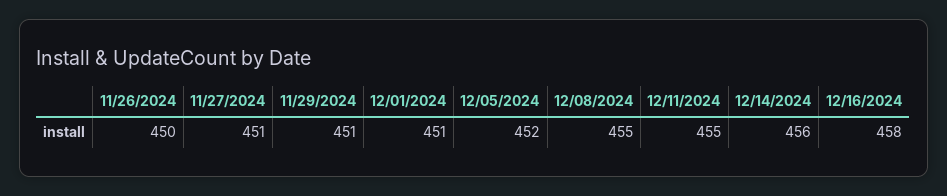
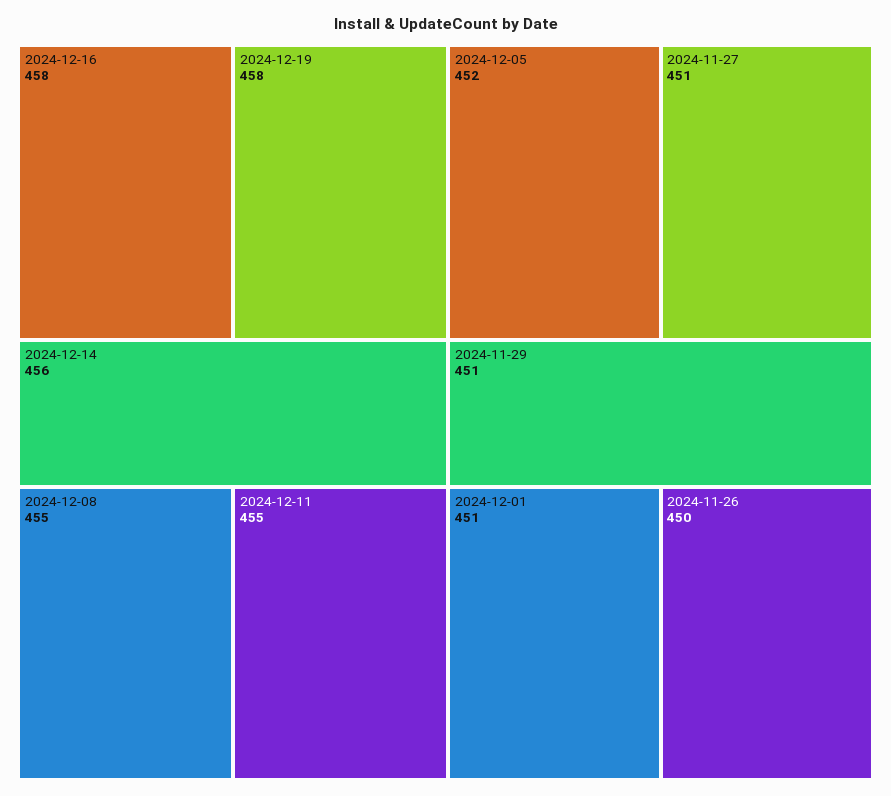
2024-12-19: none -> 458

